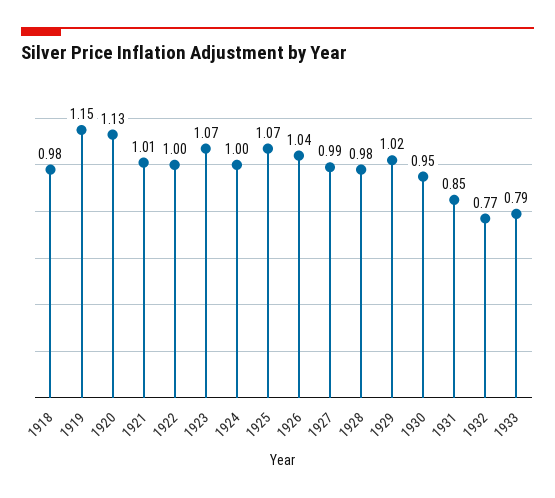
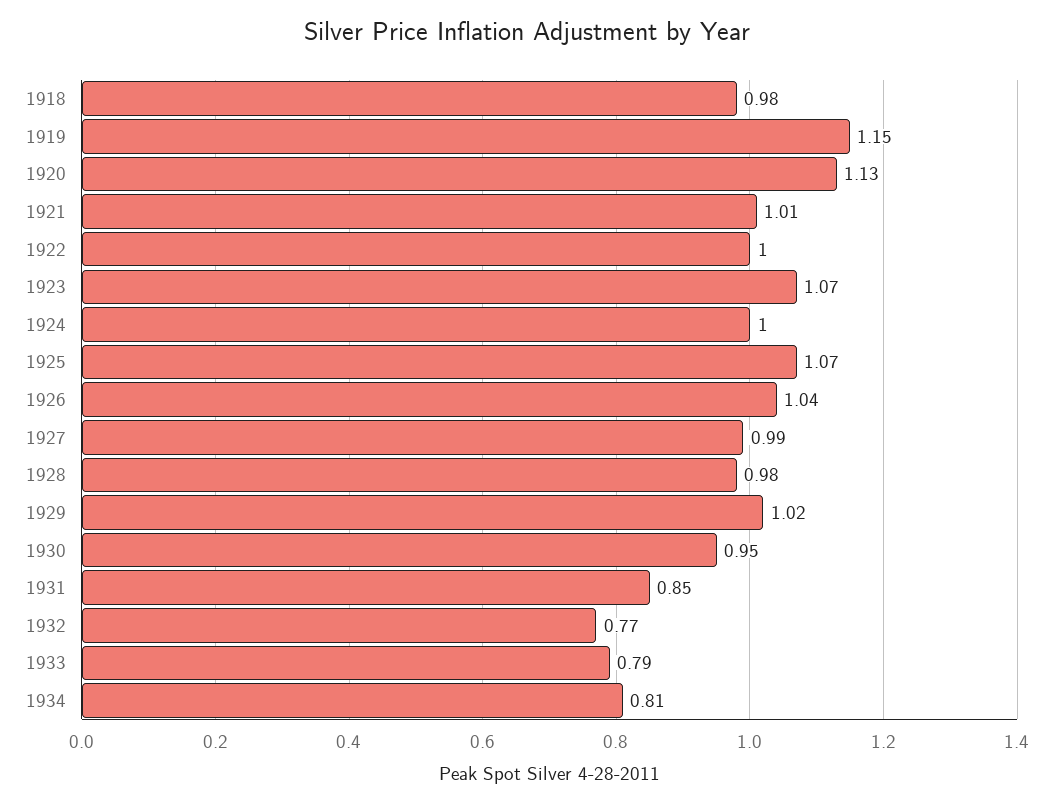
1934: none -> 0.81

